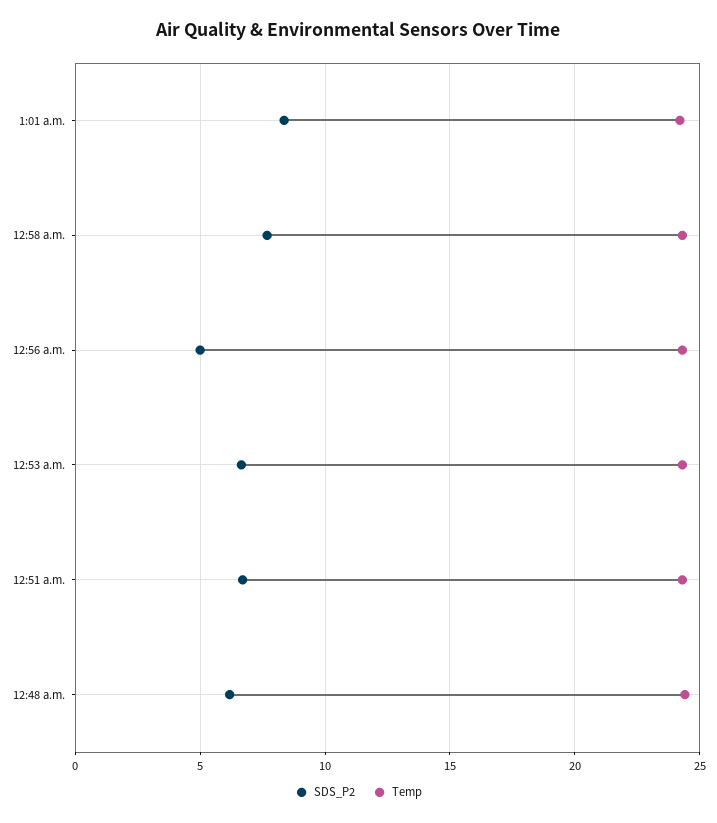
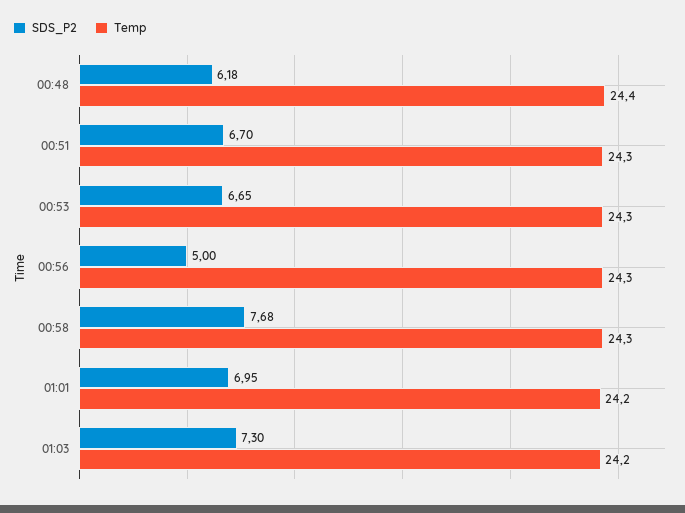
SDS_P2, 1:01 a.m.: 8.5 -> 6.95
SDS_P2, 01:03: none -> 7.3
Temp, 01:03: none -> 24.2

